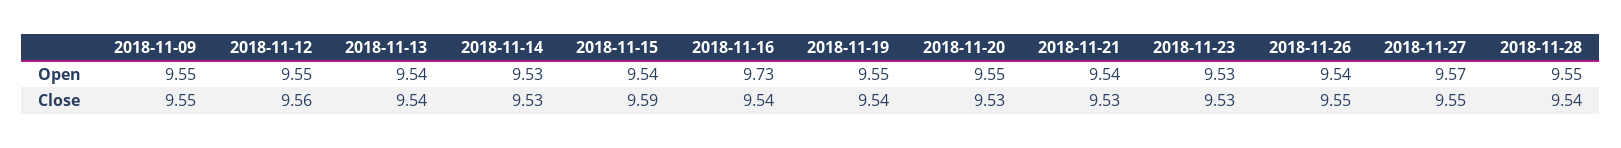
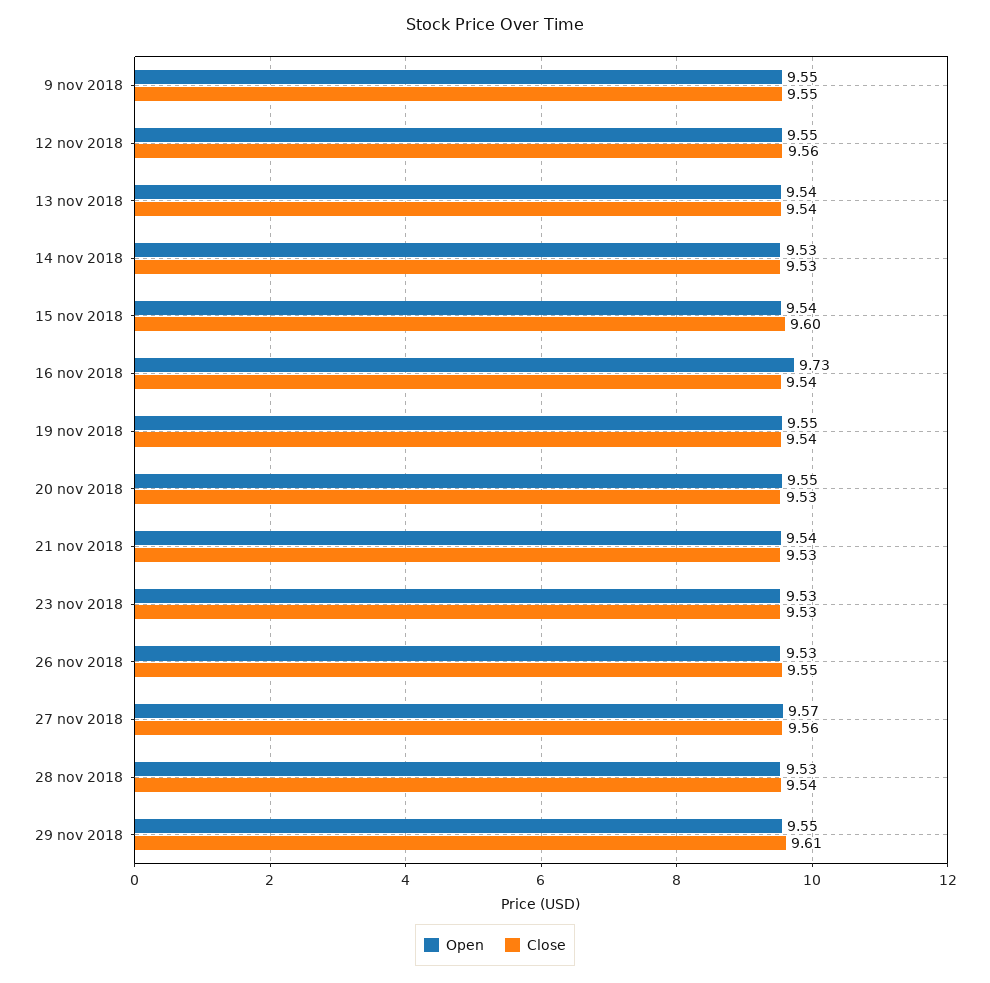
Open, 2018-11-26: 9.54 -> 9.53
Open, 2018-11-28: 9.55 -> 9.53
Close, 2018-11-15: 9.59 -> 9.6
Close, 2018-11-27: 9.55 -> 9.56
Open, 29 nov 2018: none -> 9.55
Close, 29 nov 2018: none -> 9.61

